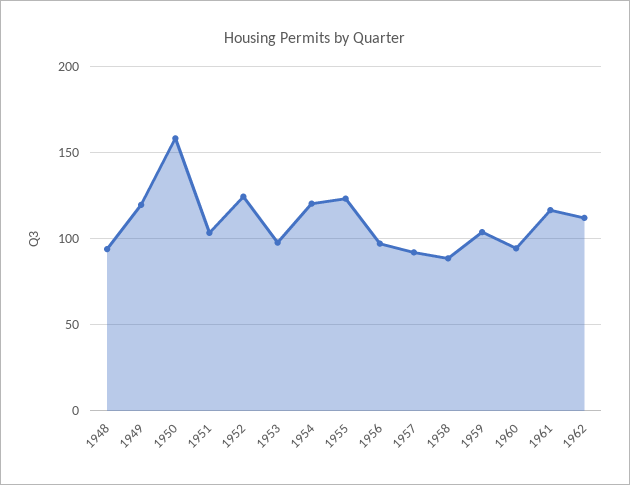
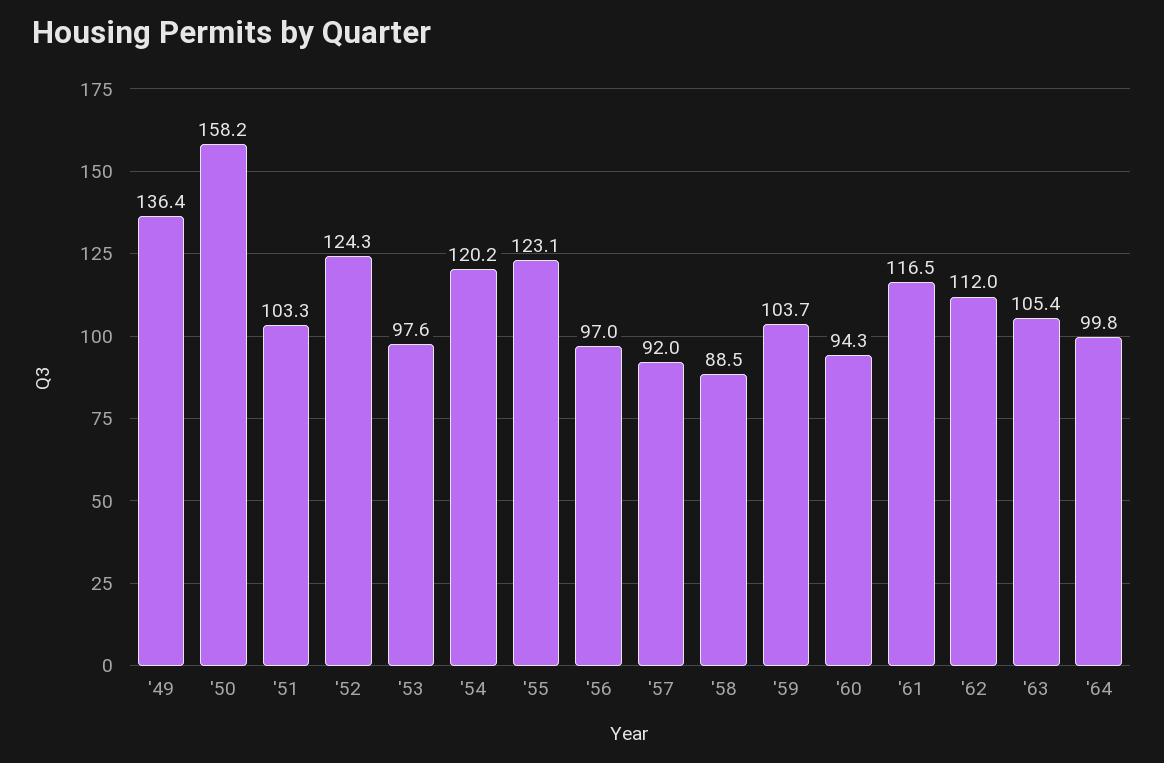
1948: 95 -> none
1949: 120 -> 136.4
'63: none -> 105.4
'64: none -> 99.8

